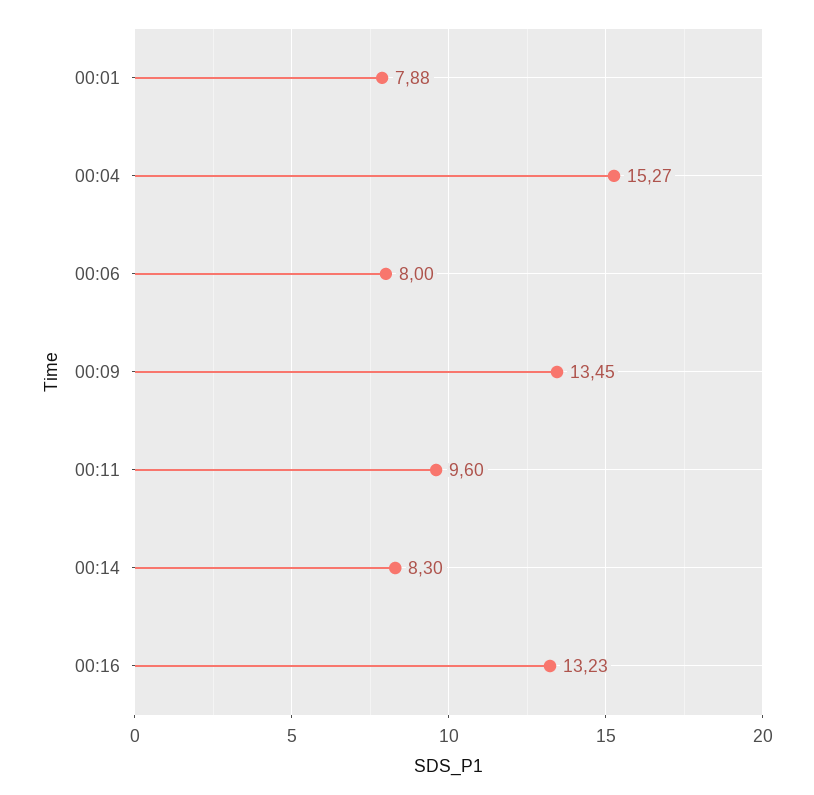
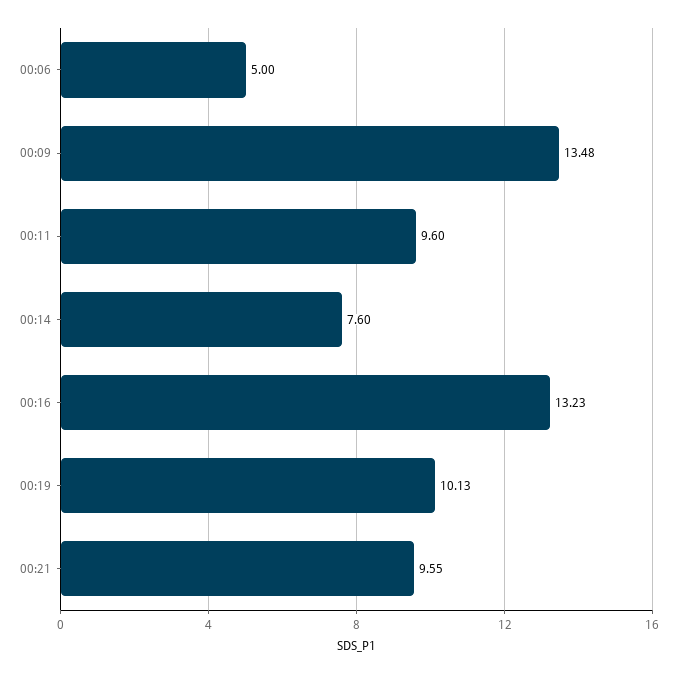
00:01: 7.88 -> none
00:04: 15.27 -> none
00:06: 8 -> 5
00:09: 13.45 -> 13.48
00:14: 8.3 -> 7.6
00:19: none -> 10.13
00:21: none -> 9.55

